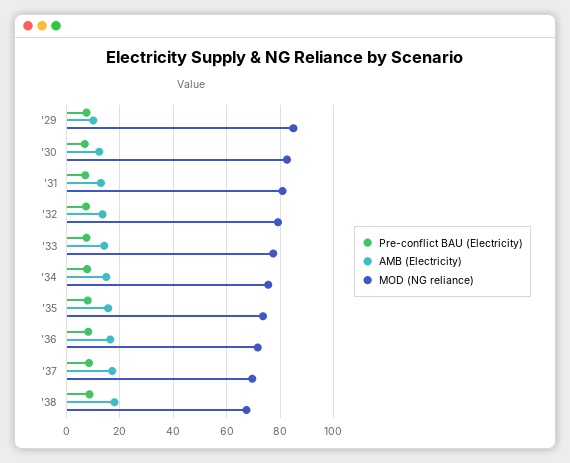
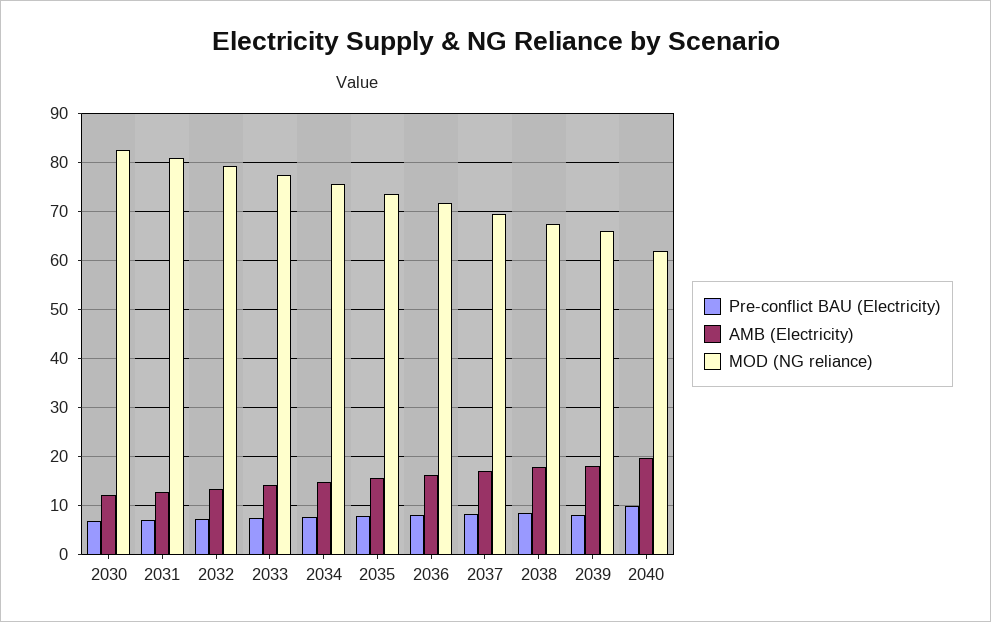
Pre-conflict BAU (Electricity), '29: 7.5 -> none
AMB (Electricity), '29: 10 -> none
MOD (NG reliance), '29: 85 -> none
Pre-conflict BAU (Electricity), 2039: none -> 8
AMB (Electricity), 2039: none -> 18
MOD (NG reliance), 2039: none -> 66
Pre-conflict BAU (Electricity), 2040: none -> 10
AMB (Electricity), 2040: none -> 20
MOD (NG reliance), 2040: none -> 62

